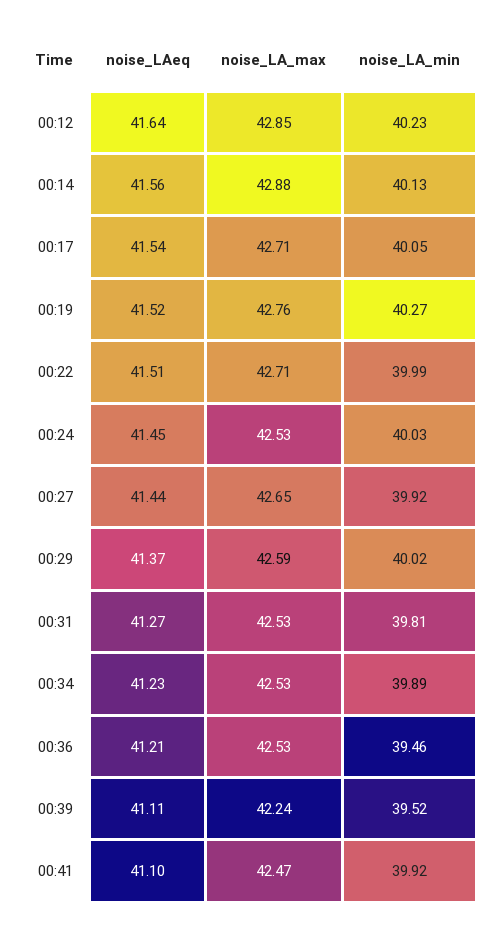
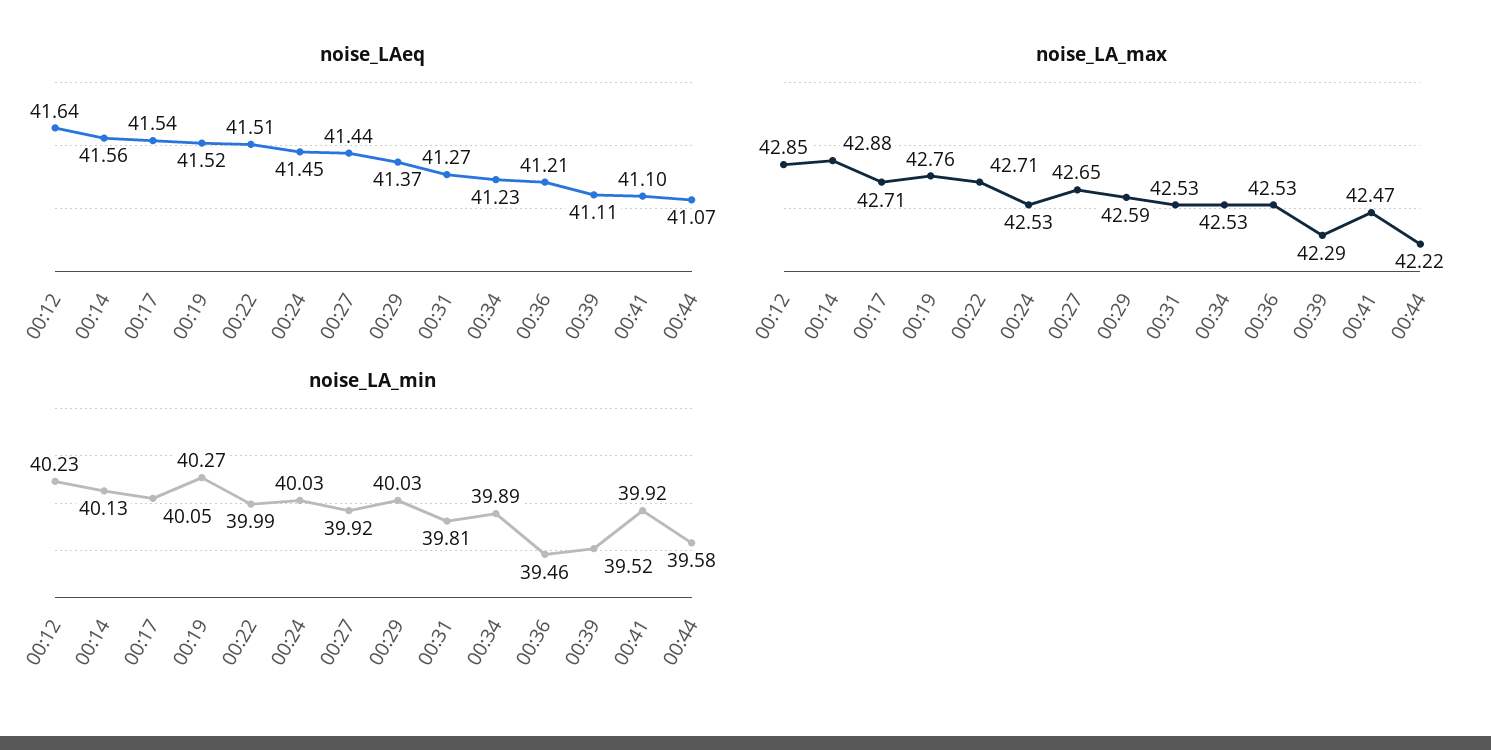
noise_LA_min, 00:29: 40.02 -> 40.03
noise_LA_max, 00:39: 42.24 -> 42.29
noise_LAeq, 00:44: none -> 41.07
noise_LA_max, 00:44: none -> 42.22
noise_LA_min, 00:44: none -> 39.58

